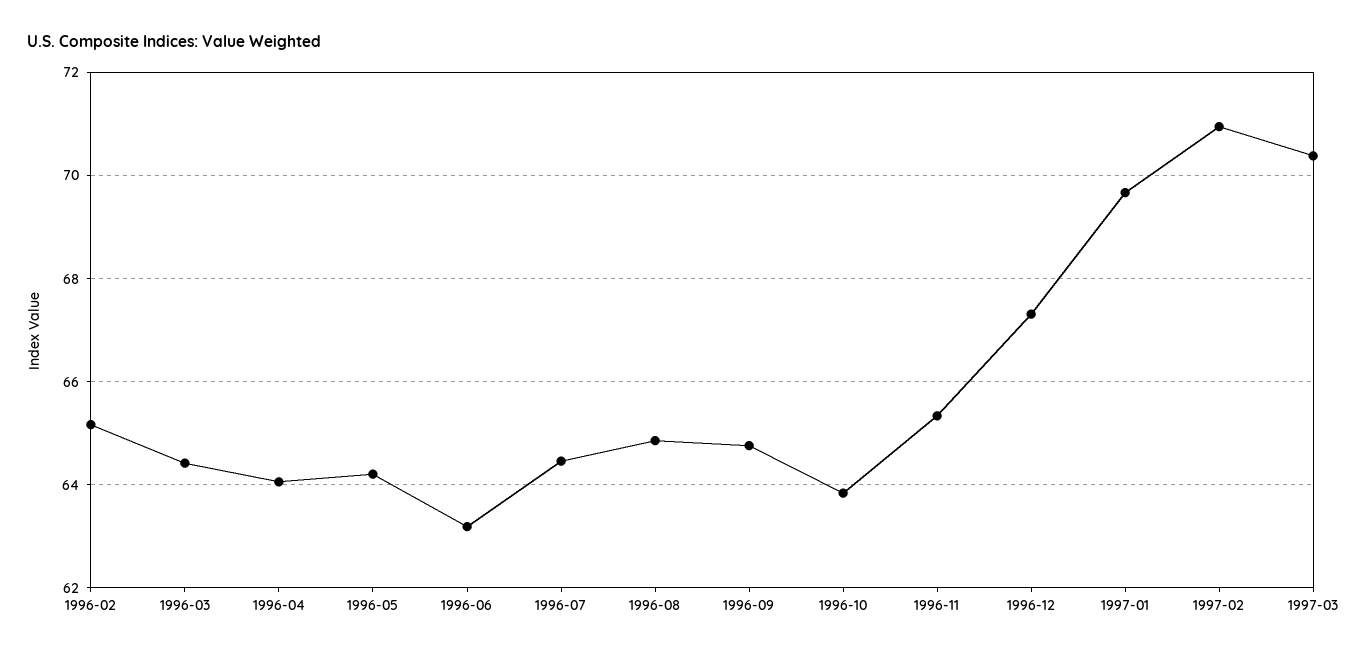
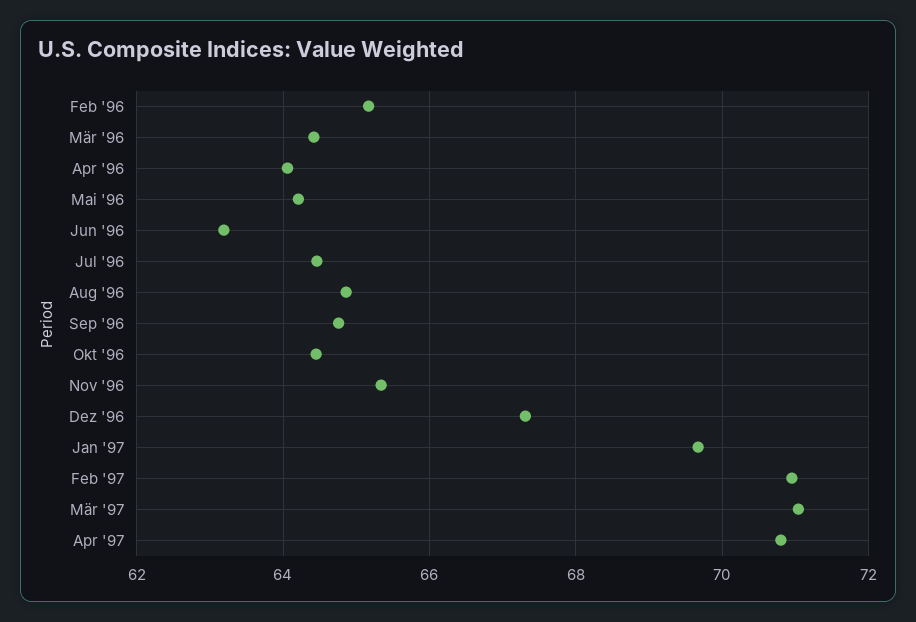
1996-10: 63.8 -> 64.4
1997-03: 70.4 -> 71
Apr '97: none -> 70.8

